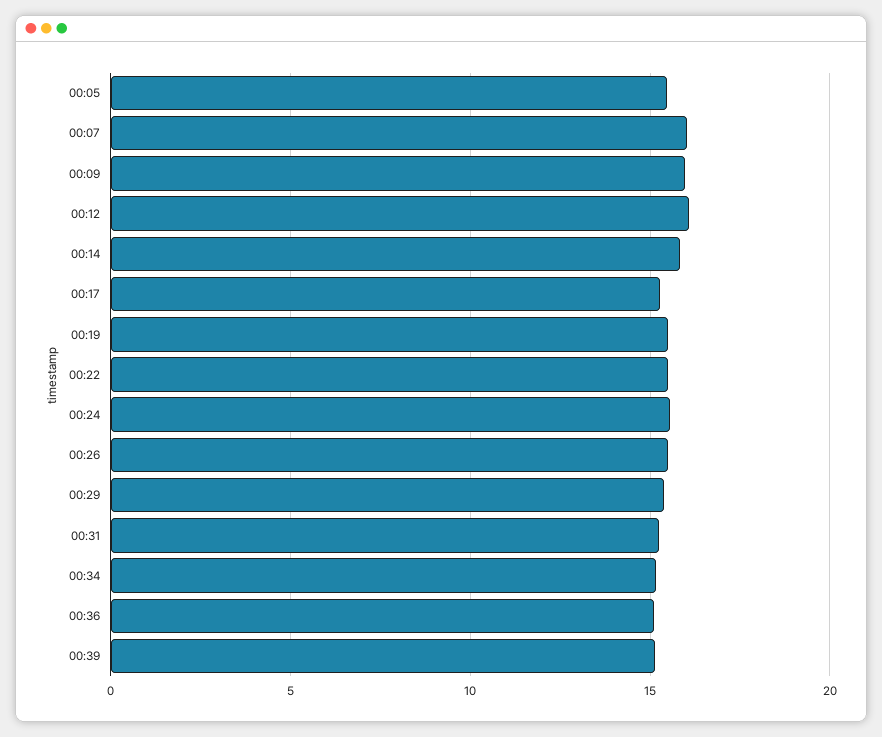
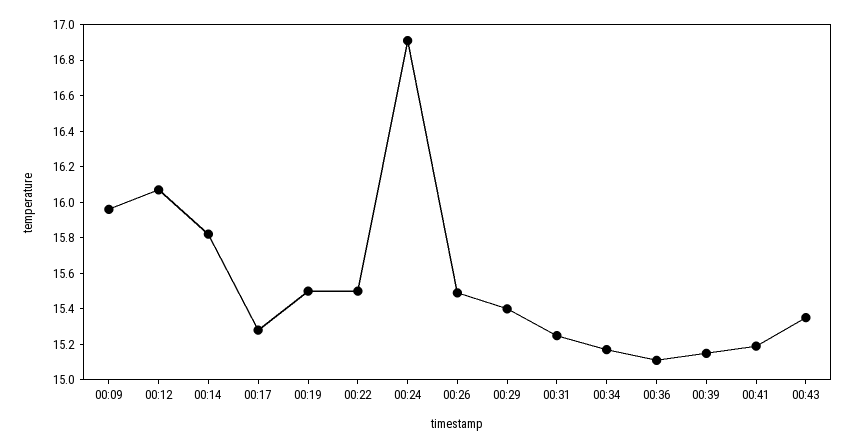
00:05: 15.5 -> none
00:07: 16 -> none
00:24: 15.5 -> 16.9
00:41: none -> 15.2
00:43: none -> 15.35

